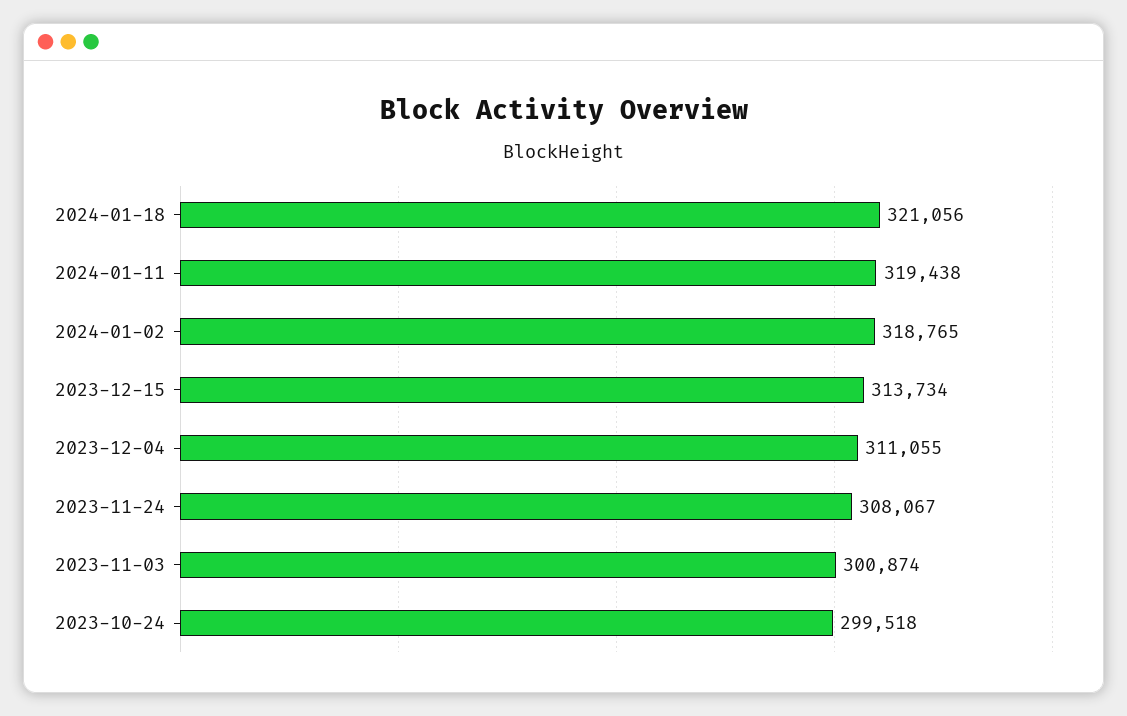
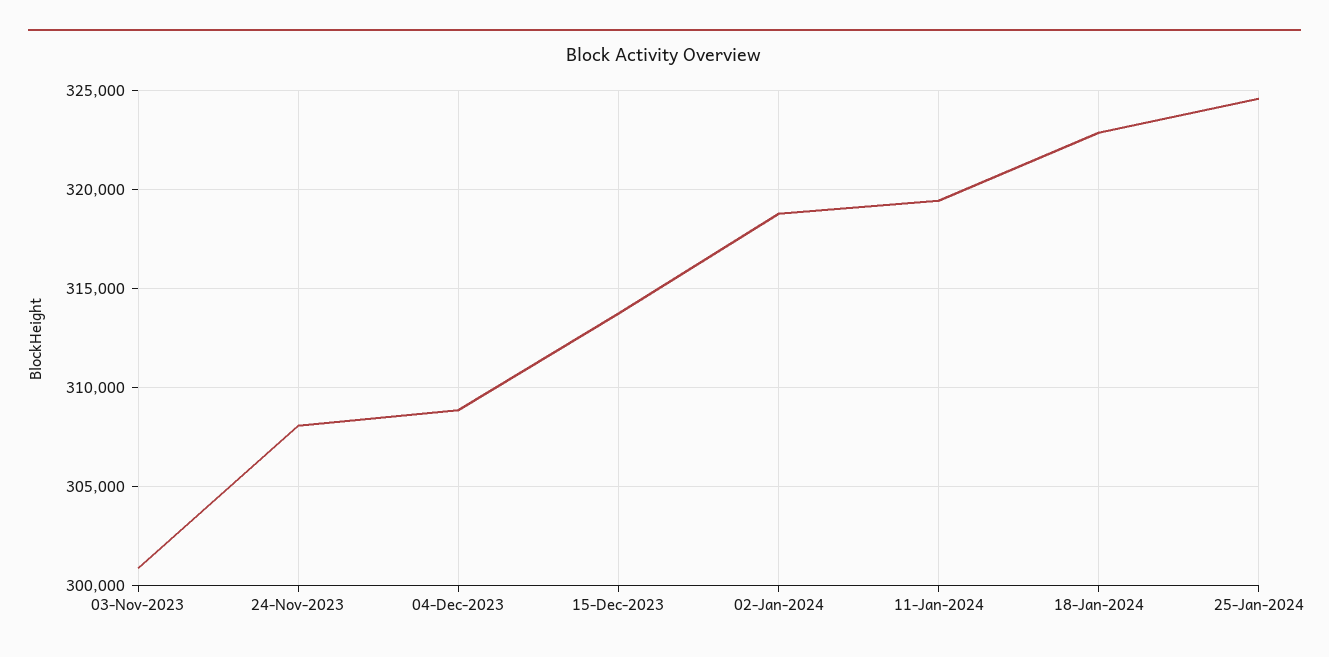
2024-01-18: 321056 -> 323000
2023-12-04: 311055 -> 309000
2023-10-24: 299518 -> none
25-Jan-2024: none -> 324500

